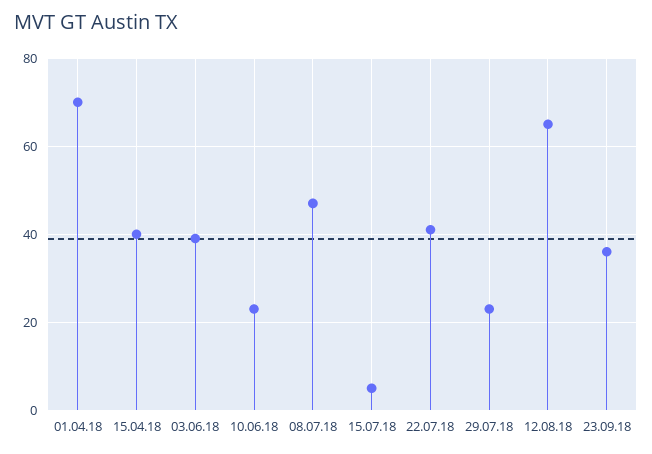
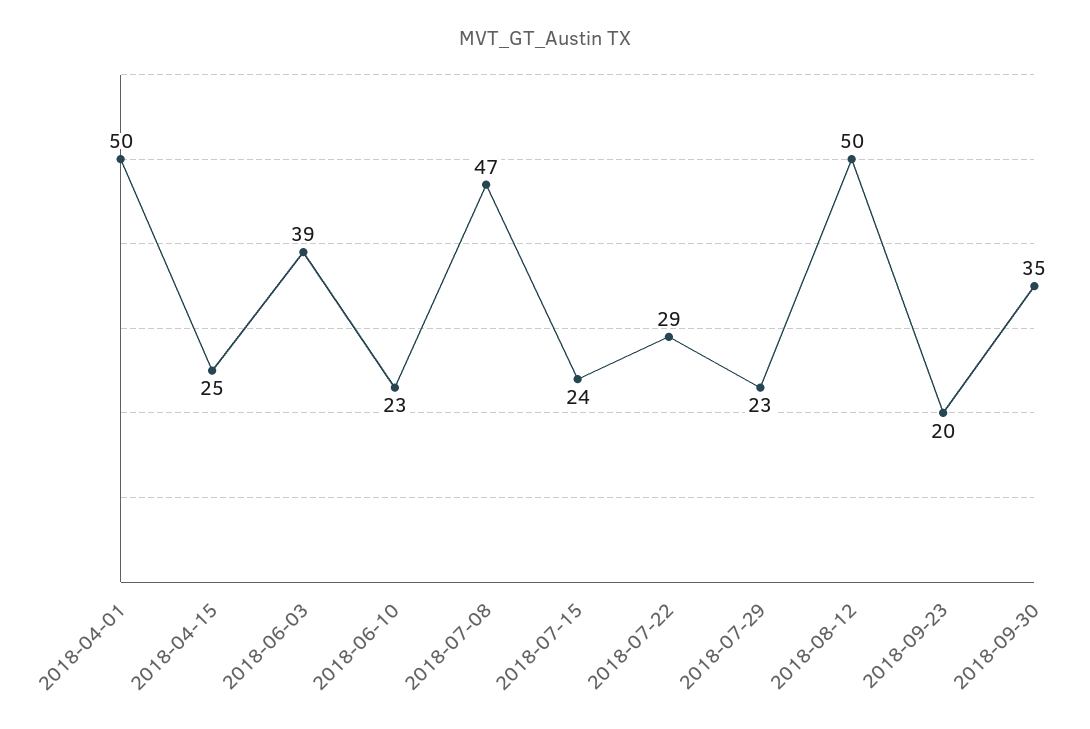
01.04.18: 70 -> 50
15.04.18: 40 -> 25
15.07.18: 5 -> 24
22.07.18: 40 -> 29
12.08.18: 65 -> 50
23.09.18: 35 -> 20
2018-09-30: none -> 35

